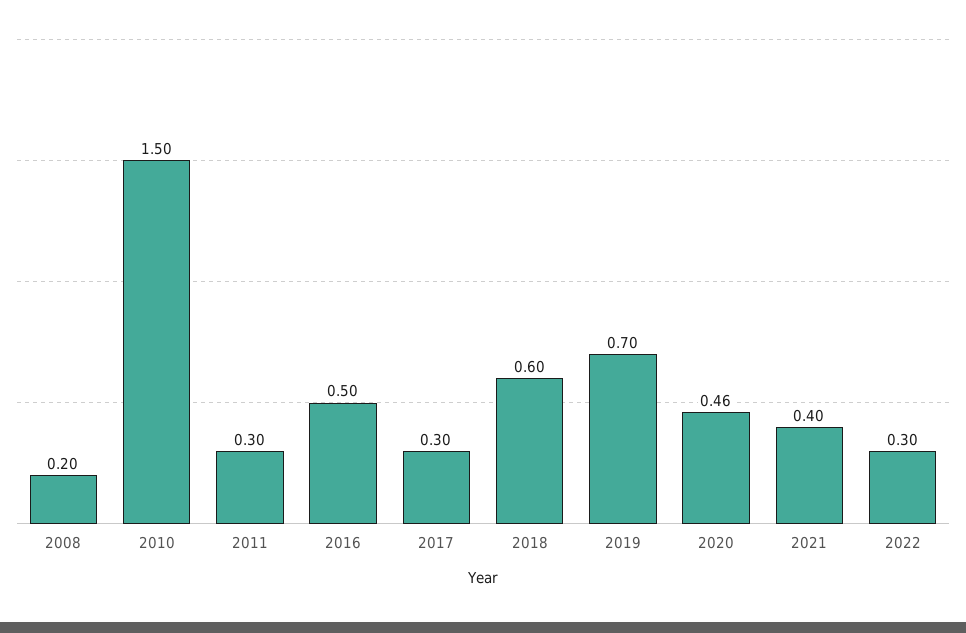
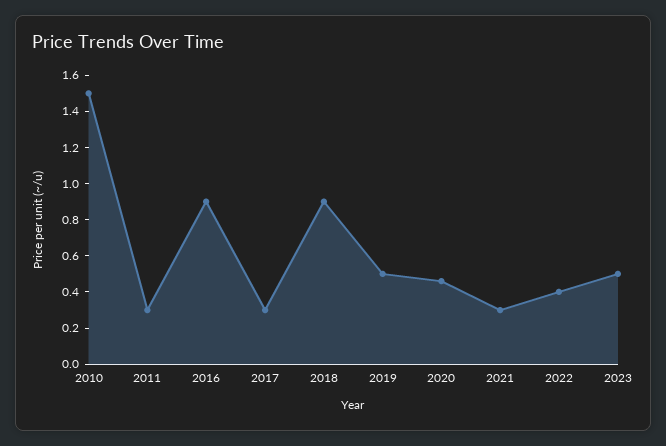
2008: 0.2 -> none
2016: 0.5 -> 0.9
2018: 0.6 -> 0.9
2019: 0.7 -> 0.5
2021: 0.4 -> 0.3
2022: 0.3 -> 0.4
2023: none -> 0.5

